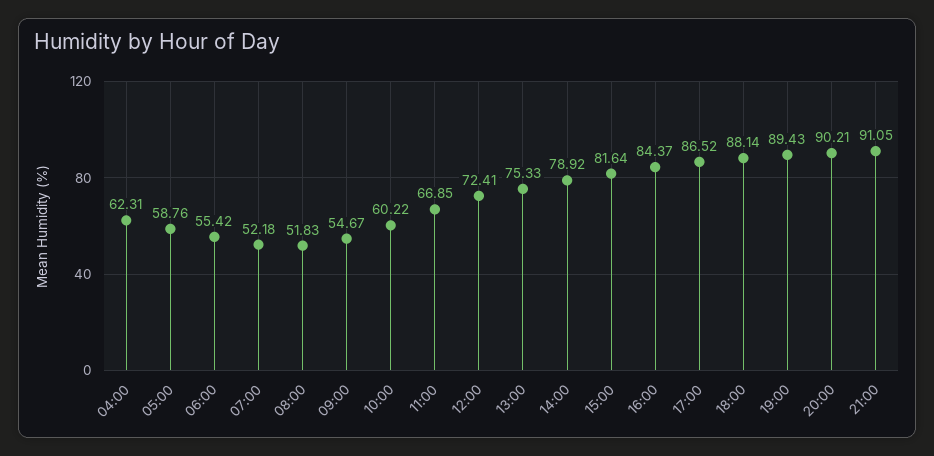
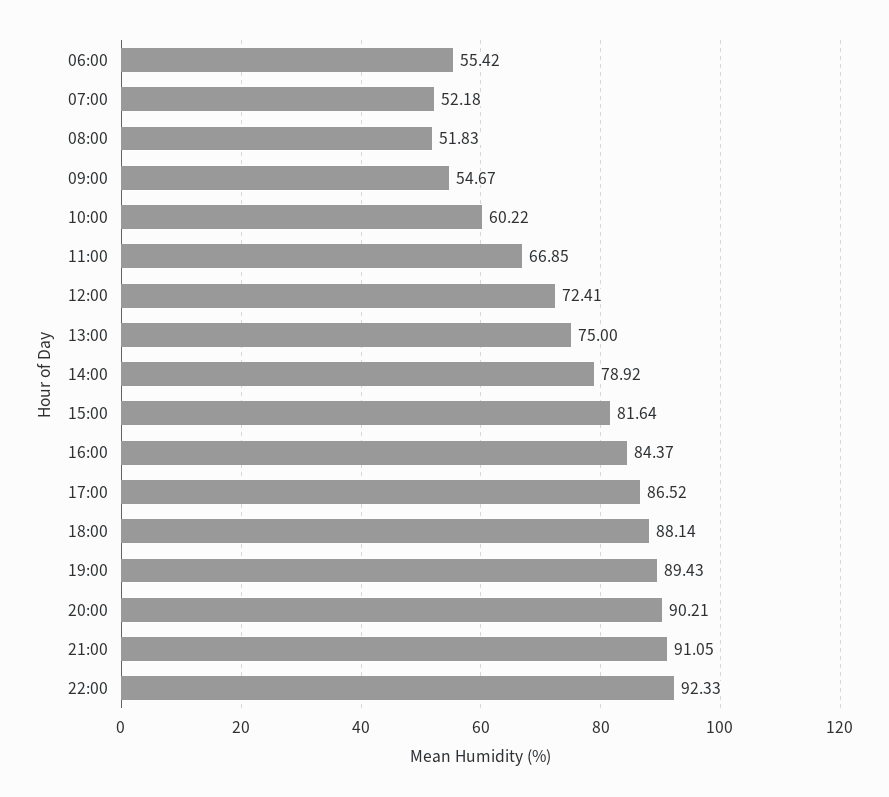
04:00: 62.31 -> none
05:00: 58.76 -> none
13:00: 75.33 -> 75
22:00: none -> 92.33

